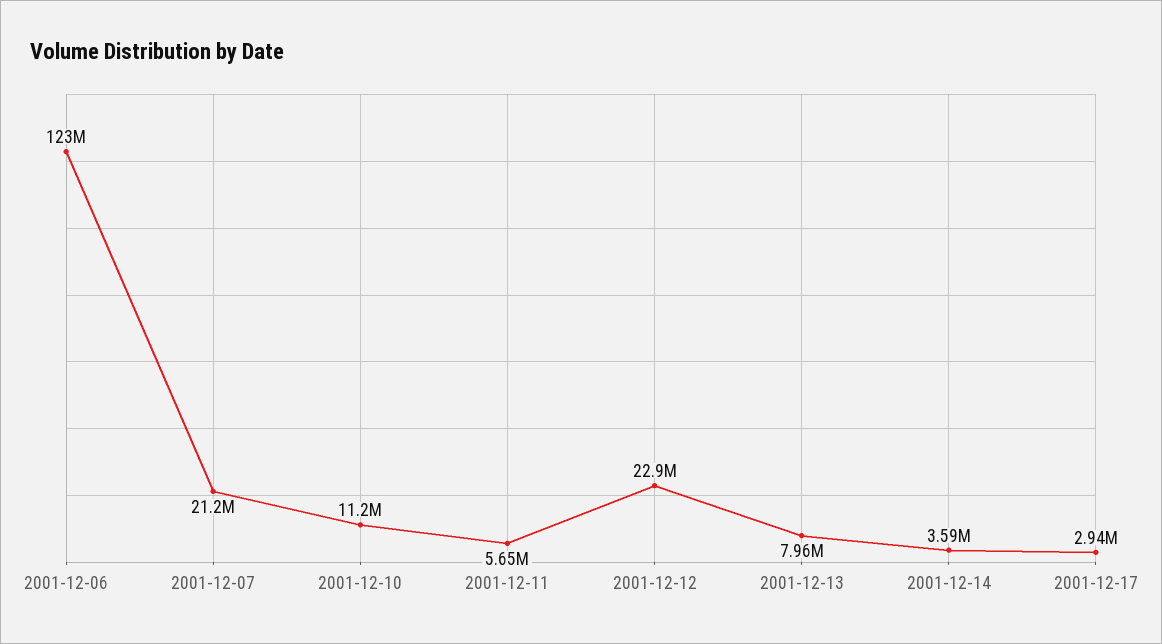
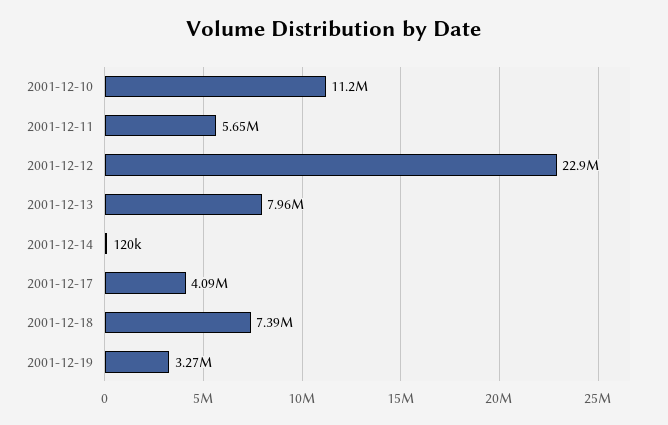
2001-12-06: 123000000 -> none
2001-12-07: 21200000 -> none
2001-12-14: 3590000 -> 120000
2001-12-17: 2940000 -> 4090000
2001-12-18: none -> 7390000
2001-12-19: none -> 3270000

